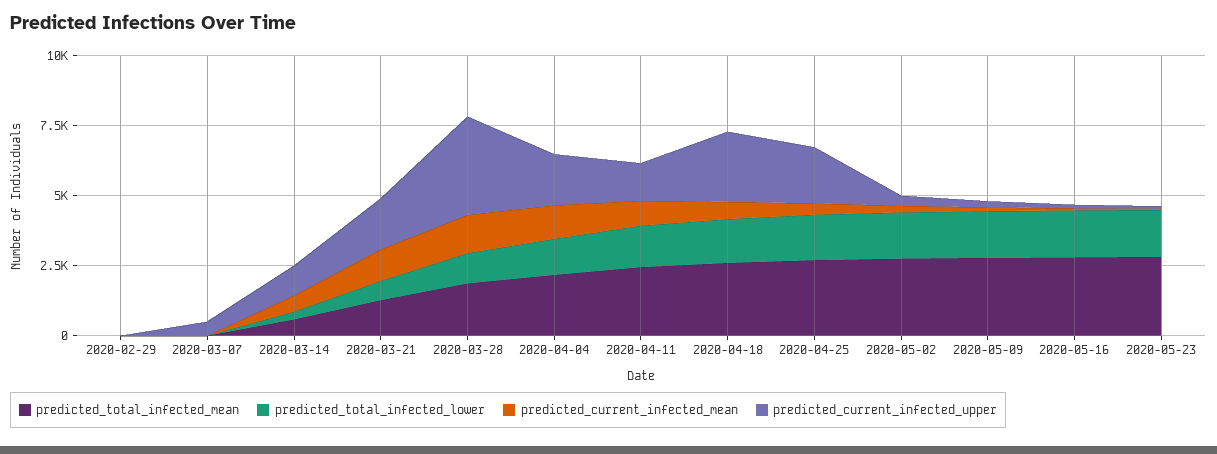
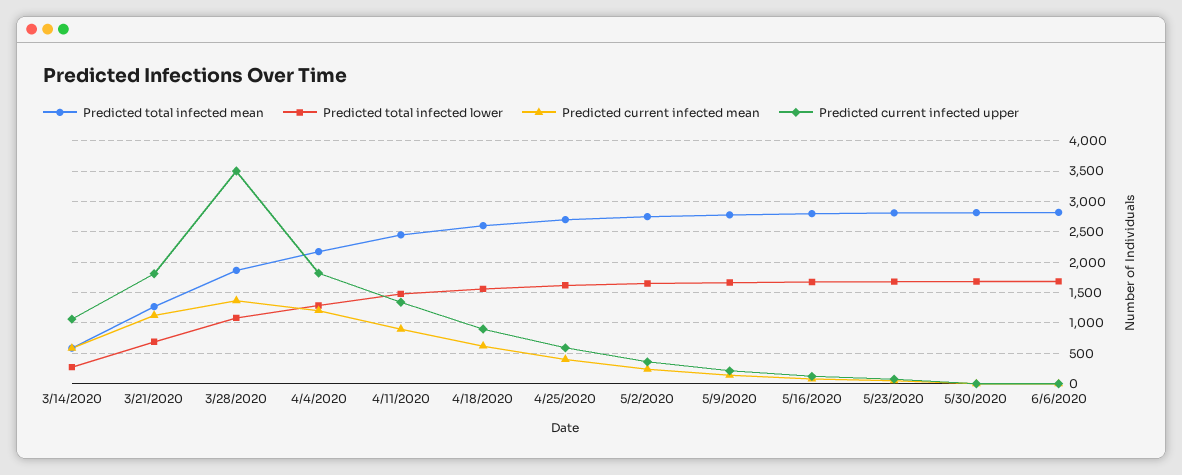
predicted_total_infected_mean, 2020-02-29: 0 -> none
predicted_total_infected_lower, 2020-02-29: 0 -> none
predicted_current_infected_mean, 2020-02-29: 0 -> none
predicted_current_infected_upper, 2020-02-29: 0 -> none
predicted_total_infected_mean, 2020-03-07: 0 -> none
predicted_total_infected_lower, 2020-03-07: 0 -> none
predicted_current_infected_mean, 2020-03-07: 0 -> none
predicted_current_infected_upper, 2020-03-07: 500 -> none
predicted_current_infected_upper, 2020-04-18: 2500 -> 900
predicted_current_infected_upper, 2020-04-25: 2000 -> 600
predicted_total_infected_mean, 5/30/2020: none -> 2800
predicted_total_infected_lower, 5/30/2020: none -> 1700
predicted_current_infected_mean, 5/30/2020: none -> 0
predicted_current_infected_upper, 5/30/2020: none -> 0
predicted_total_infected_mean, 6/6/2020: none -> 2800
predicted_total_infected_lower, 6/6/2020: none -> 1700
predicted_current_infected_mean, 6/6/2020: none -> 0
predicted_current_infected_upper, 6/6/2020: none -> 0

